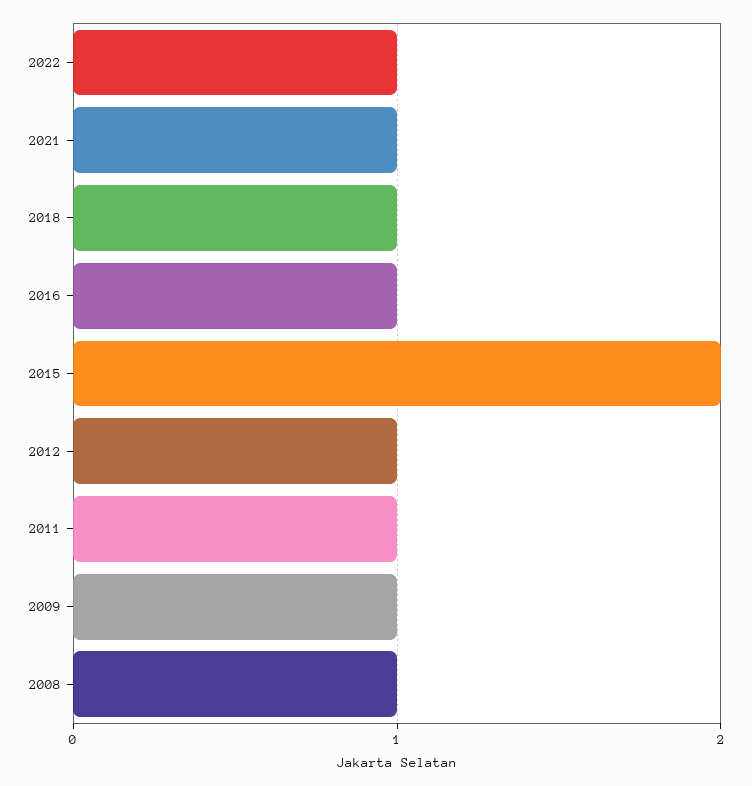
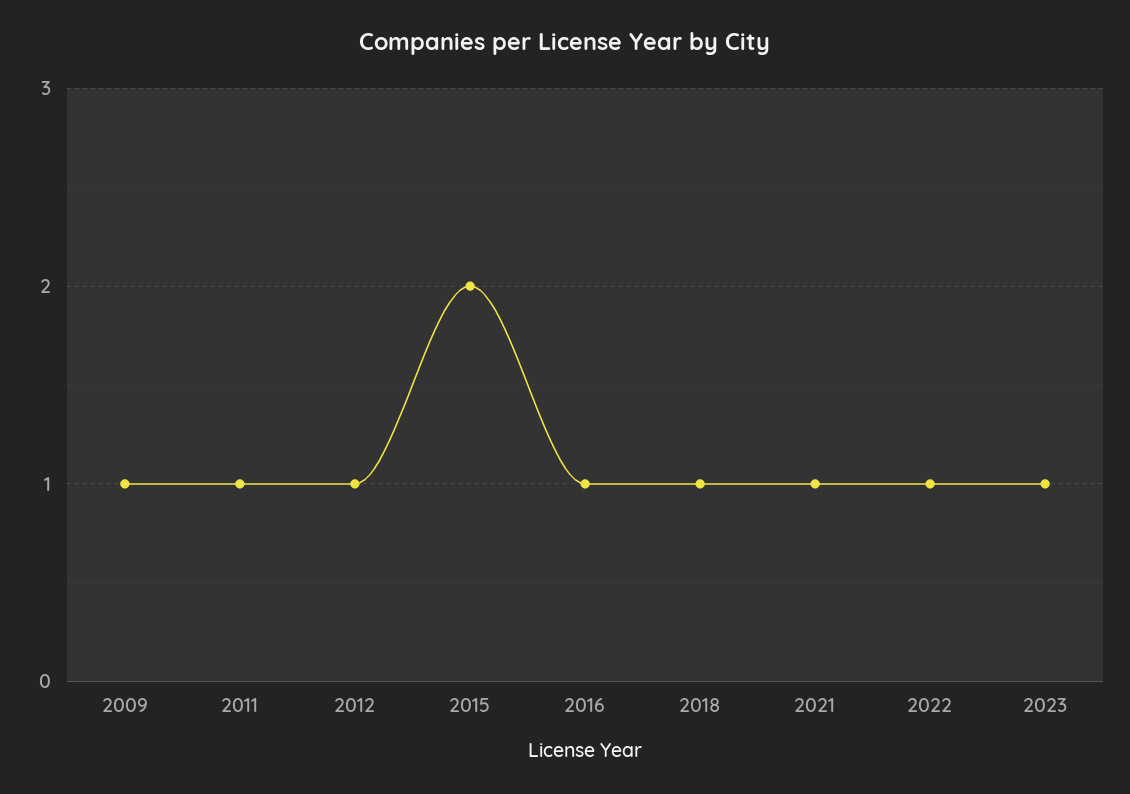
2008: 1 -> none
2023: none -> 1

